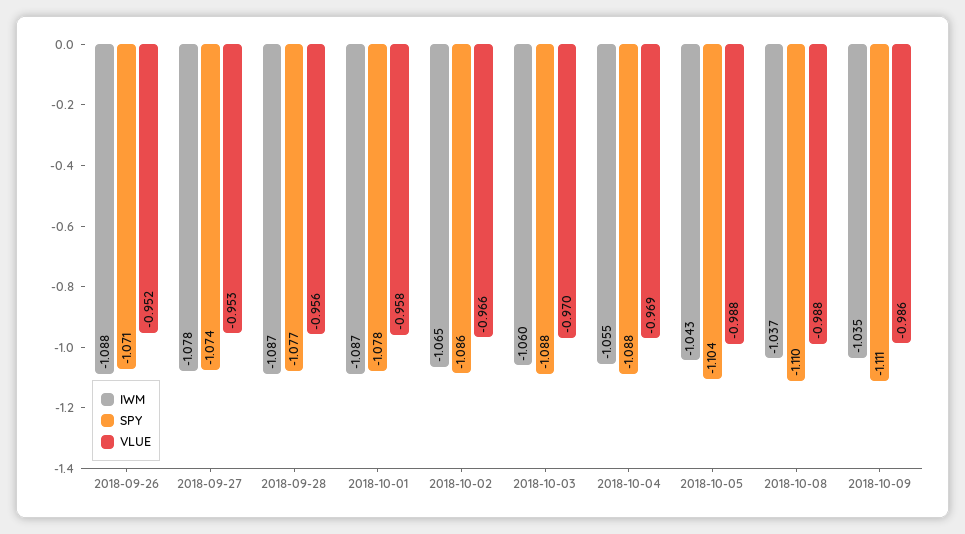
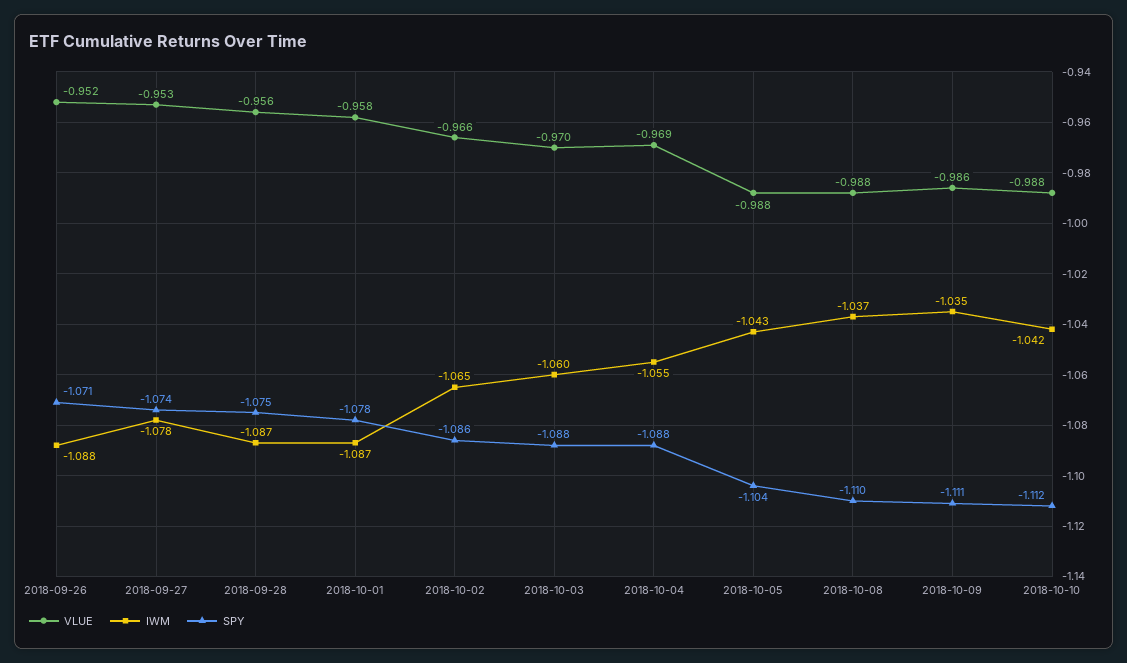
SPY, 2018-09-28: -1.077 -> -1.075
VLUE, 2018-10-10: none -> -0.988
IWM, 2018-10-10: none -> -1.042
SPY, 2018-10-10: none -> -1.112

